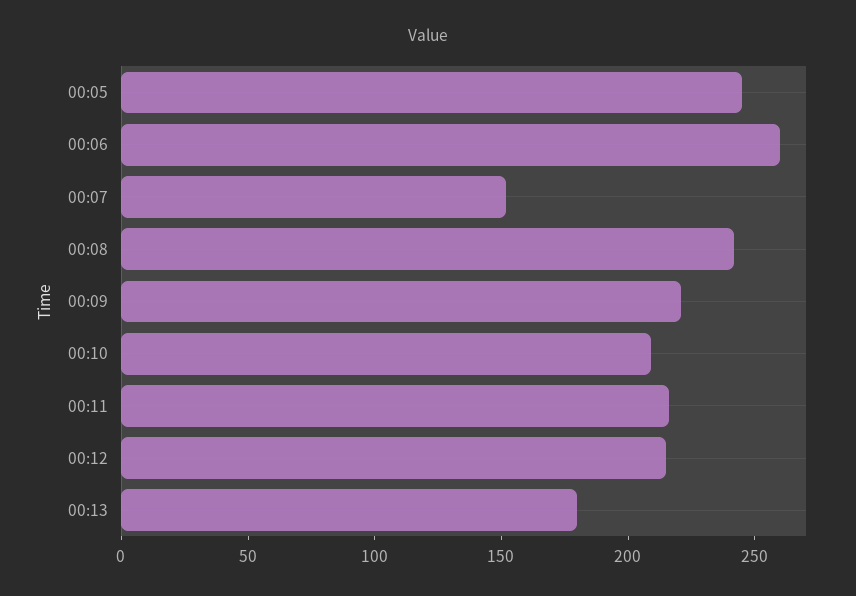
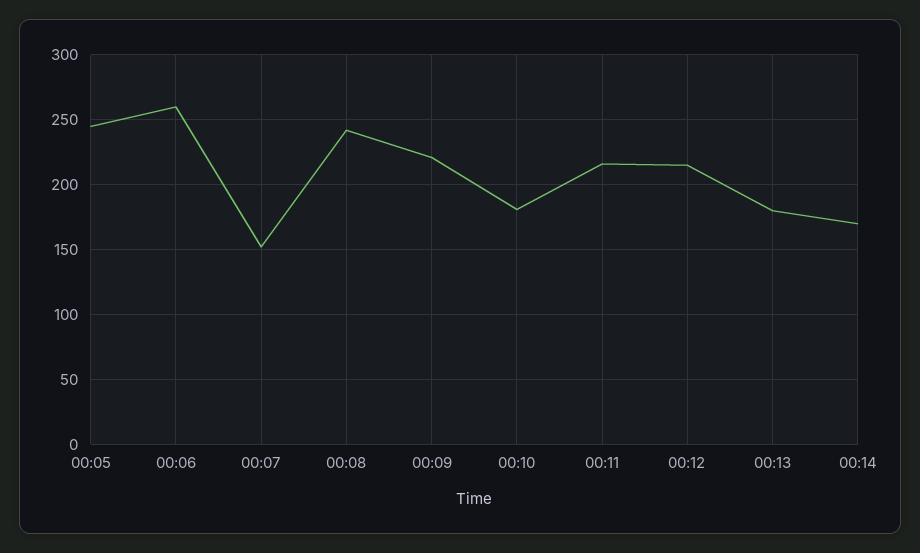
00:10: 210 -> 180
00:14: none -> 170

